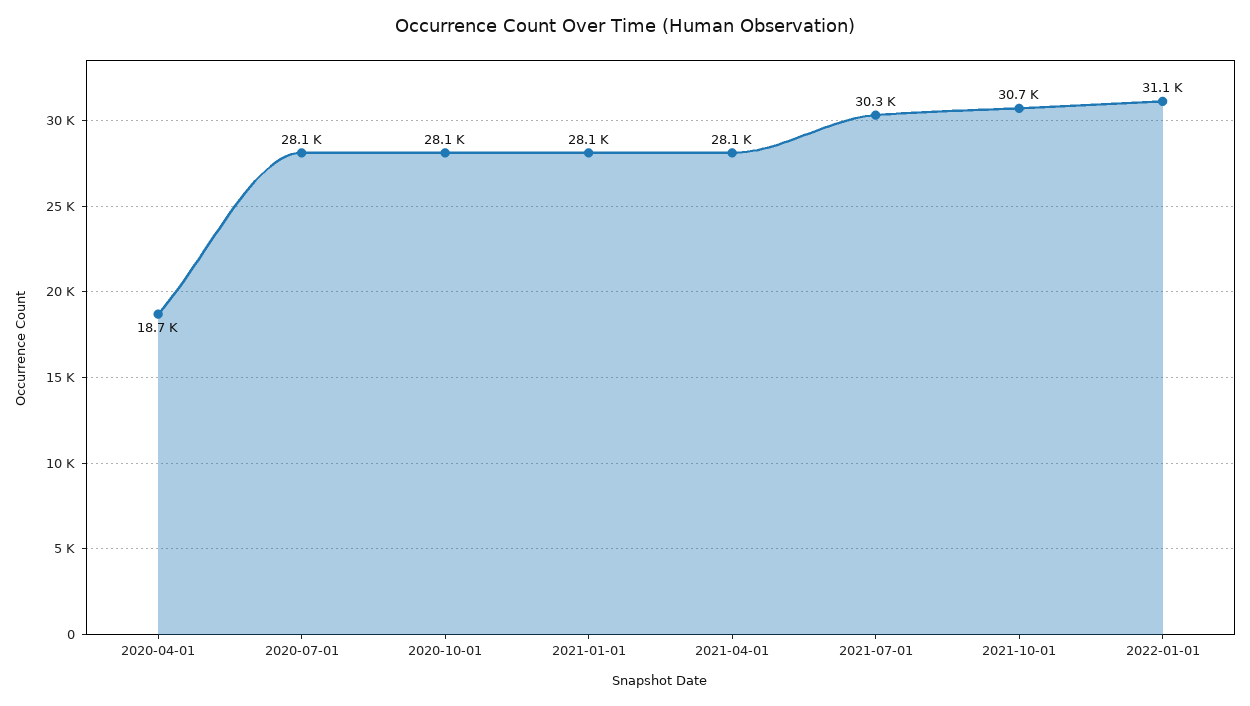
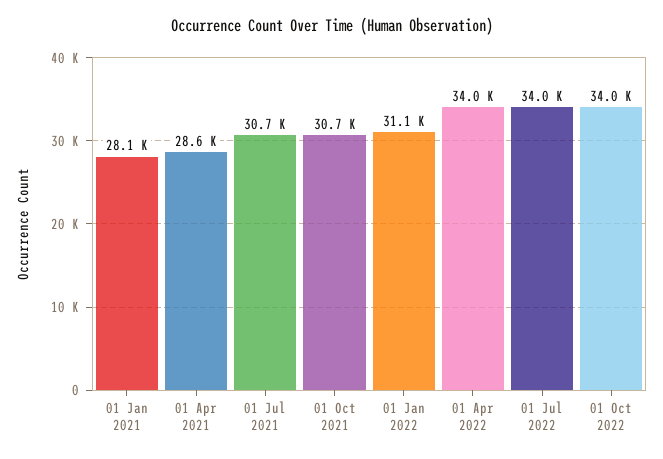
2020-04-01: 18700 -> none
2020-07-01: 28100 -> none
2020-10-01: 28100 -> none
2021-04-01: 28100 -> 28600
2021-07-01: 30300 -> 30700
01 Apr 2022: none -> 34000
01 Jul 2022: none -> 34000
01 Oct 2022: none -> 34000

